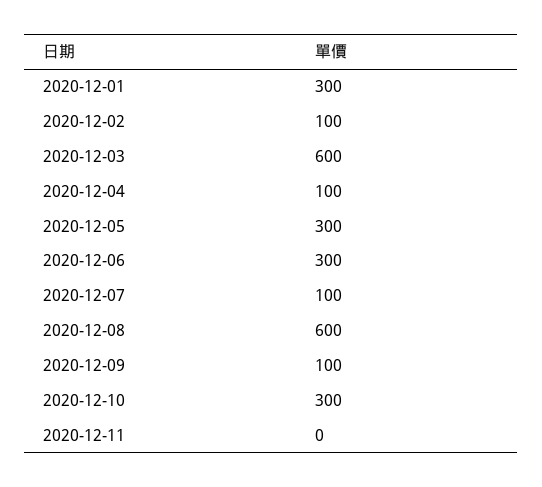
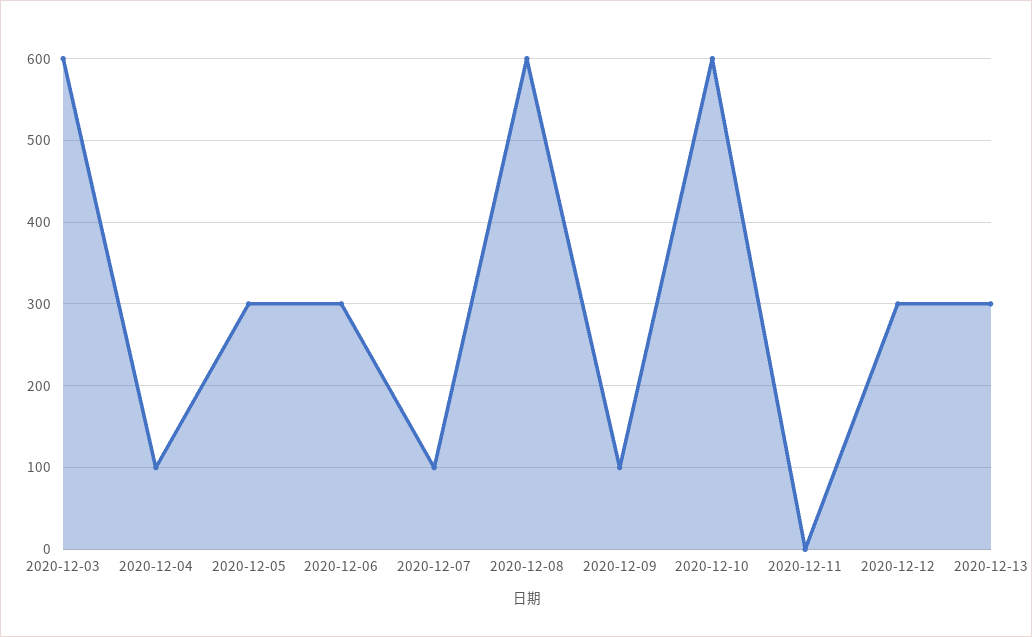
2020-12-01: 300 -> none
2020-12-02: 100 -> none
2020-12-10: 300 -> 600
2020-12-12: none -> 300
2020-12-13: none -> 300

